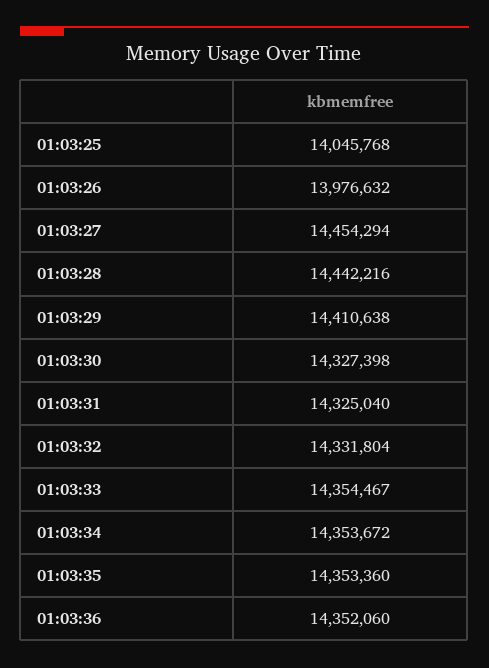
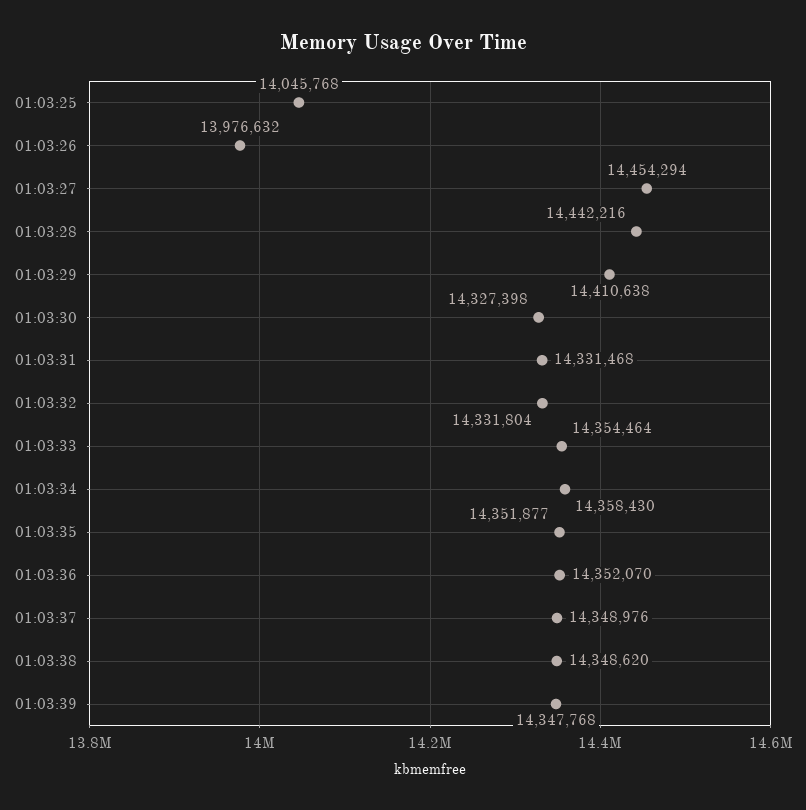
01:03:31: 14325040 -> 14331468
01:03:33: 14354467 -> 14354464
01:03:34: 14353672 -> 14358430
01:03:35: 14353360 -> 14351877
01:03:36: 14352060 -> 14352070
01:03:37: none -> 14348976
01:03:38: none -> 14348620
01:03:39: none -> 14347768

